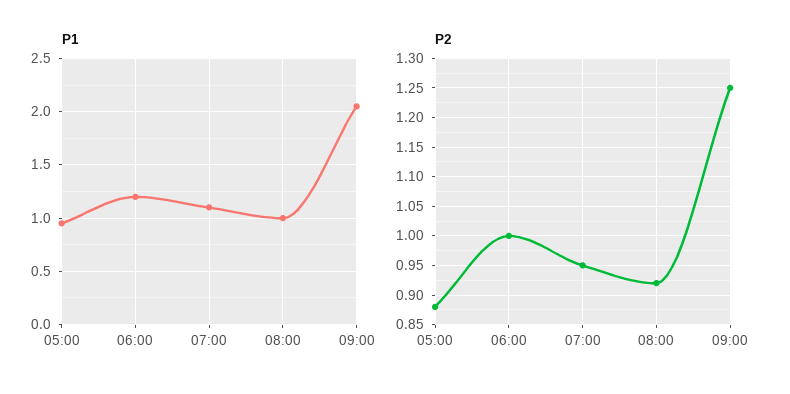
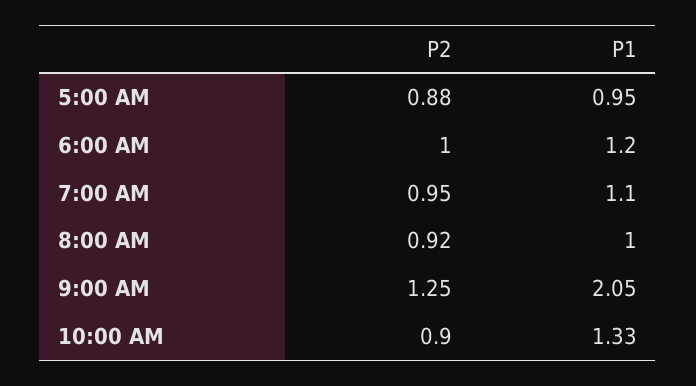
P2, 10:00 AM: none -> 0.9
P1, 10:00 AM: none -> 1.33

